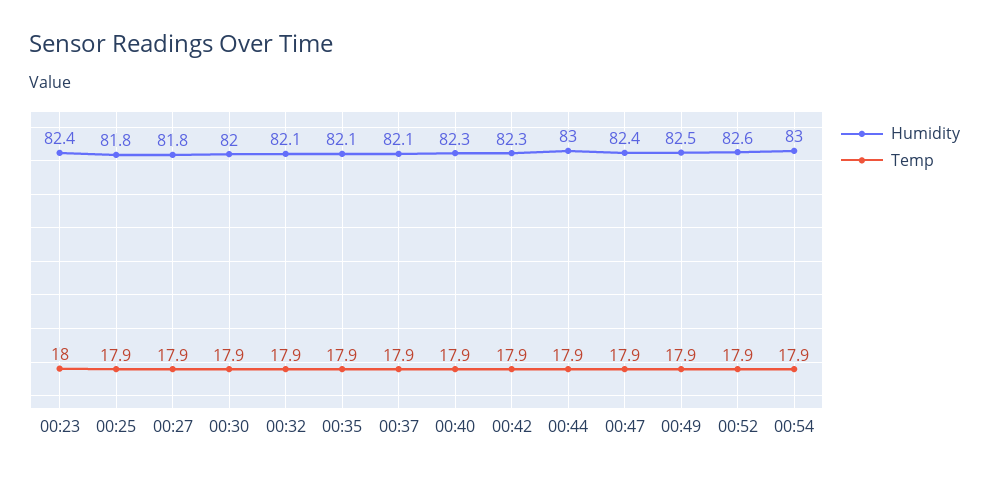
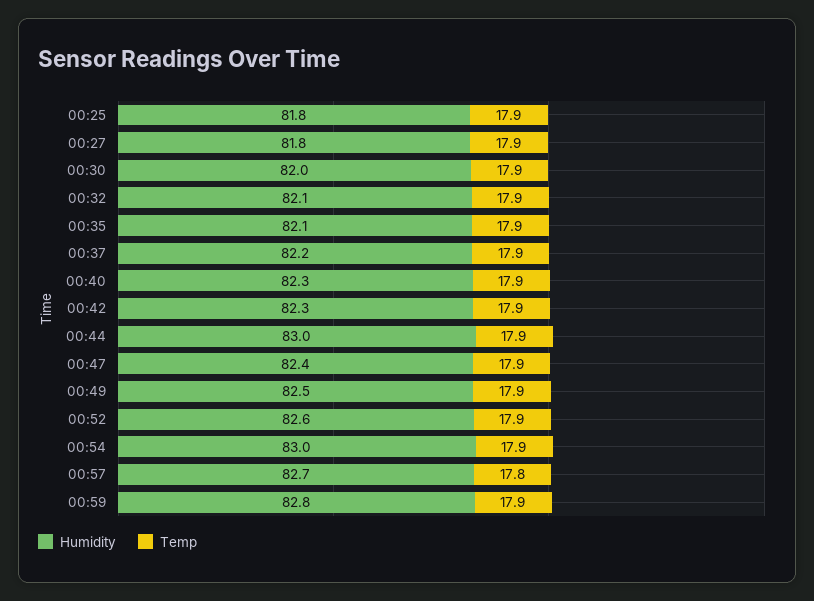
Humidity, 00:23: 82.4 -> none
Temp, 00:23: 18 -> none
Humidity, 00:37: 82.1 -> 82.2
Humidity, 00:57: none -> 82.7
Temp, 00:57: none -> 17.8
Humidity, 00:59: none -> 82.8
Temp, 00:59: none -> 17.9

